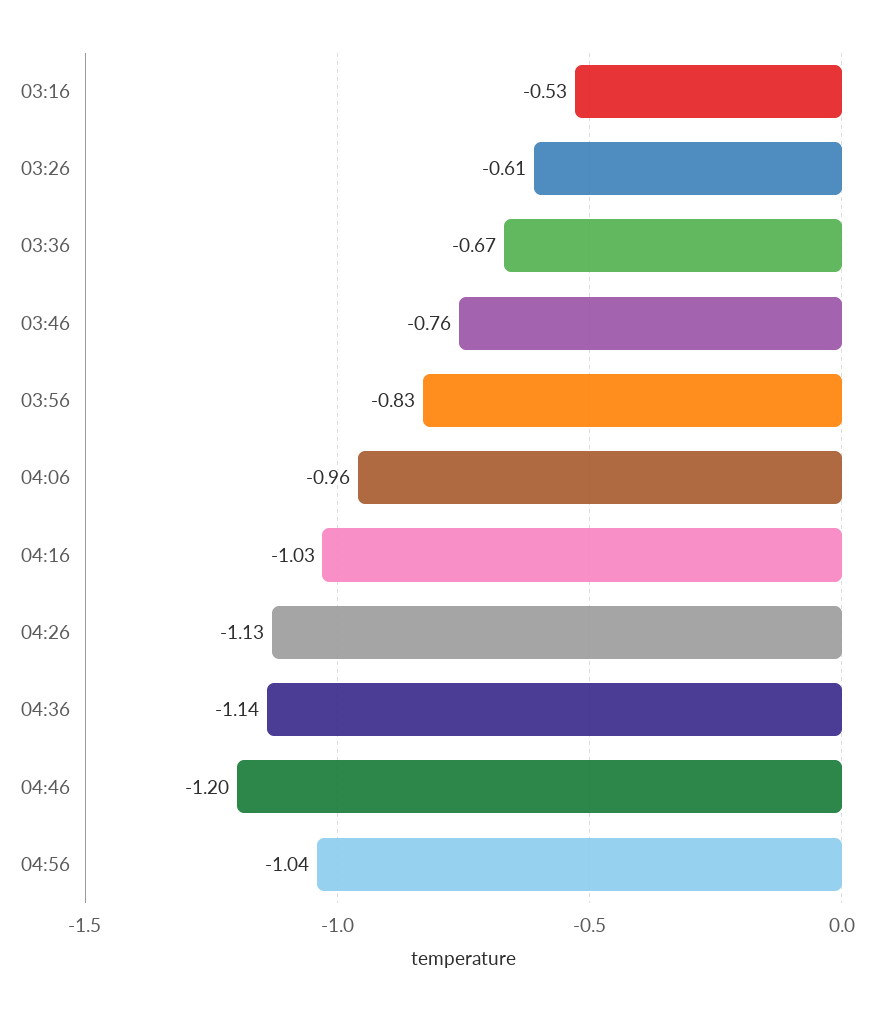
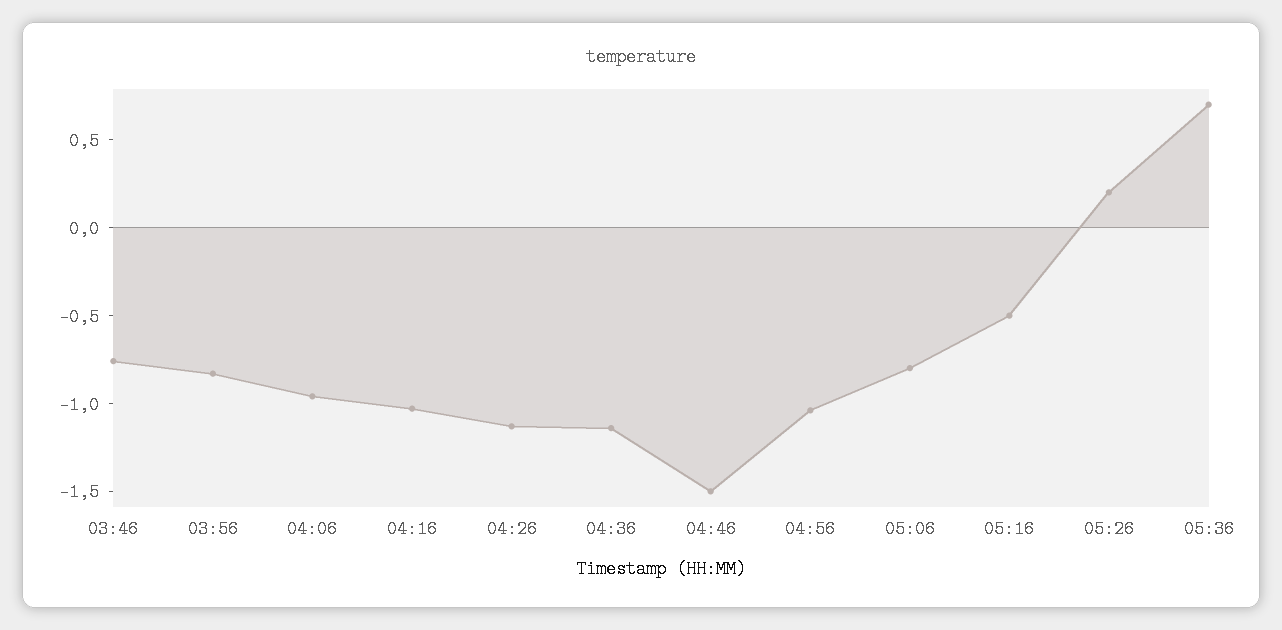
03:16: -0.53 -> none
03:26: -0.61 -> none
03:36: -0.67 -> none
04:46: -1.2 -> -1.5
05:06: none -> -0.8
05:16: none -> -0.5
05:26: none -> 0.2
05:36: none -> 0.7

